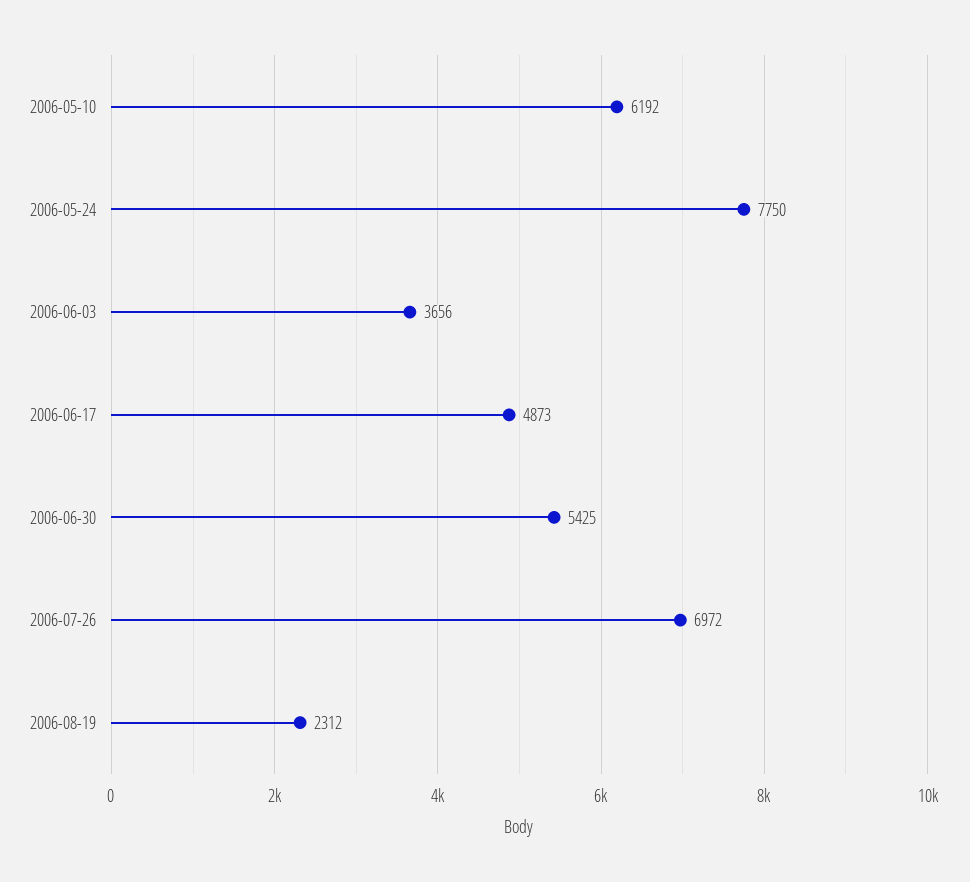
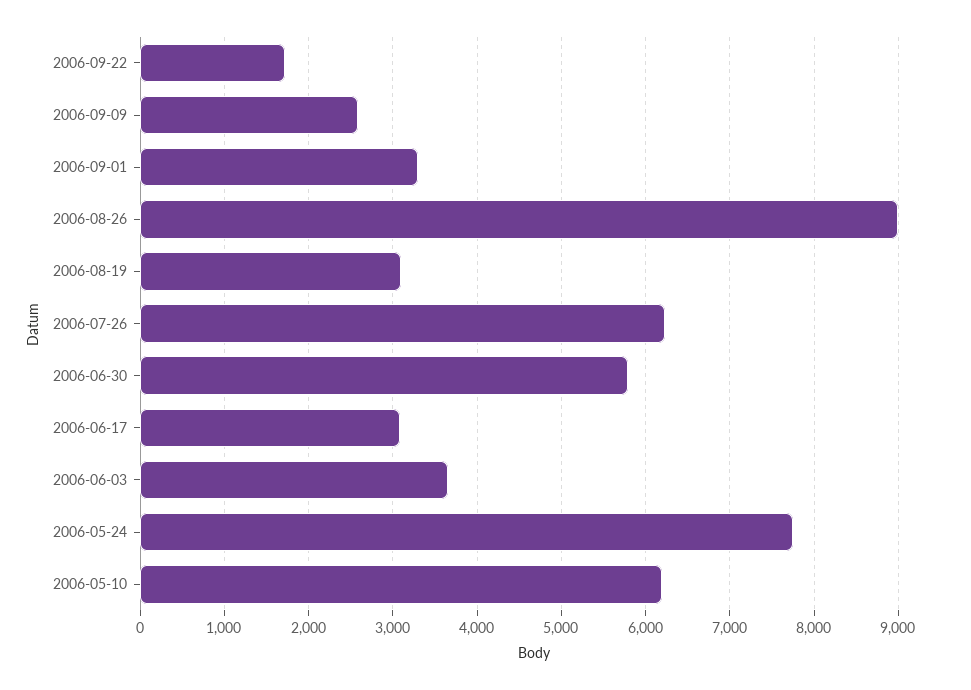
2006-06-17: 4873 -> 3100
2006-06-30: 5425 -> 5800
2006-07-26: 6972 -> 6200
2006-08-19: 2312 -> 3100
2006-09-22: none -> 1700
2006-09-09: none -> 2600
2006-09-01: none -> 3300
2006-08-26: none -> 9000

